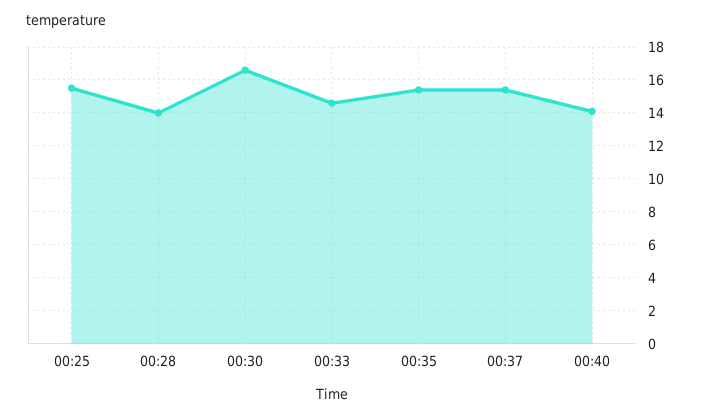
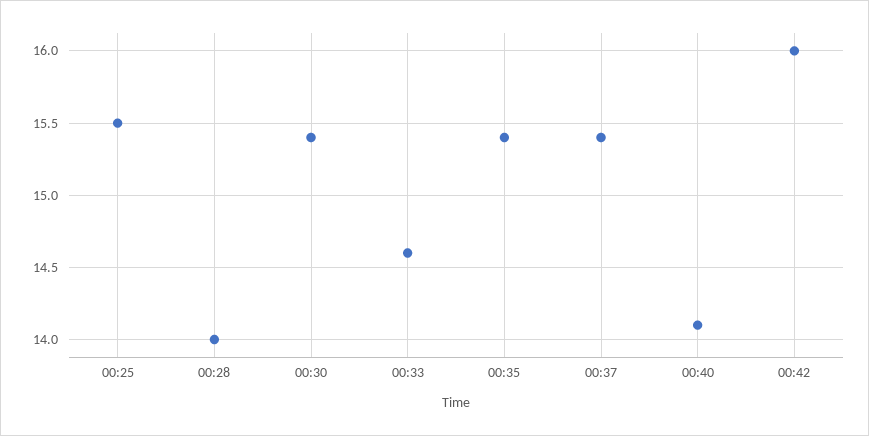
00:30: 16.5 -> 15.4
00:42: none -> 16

